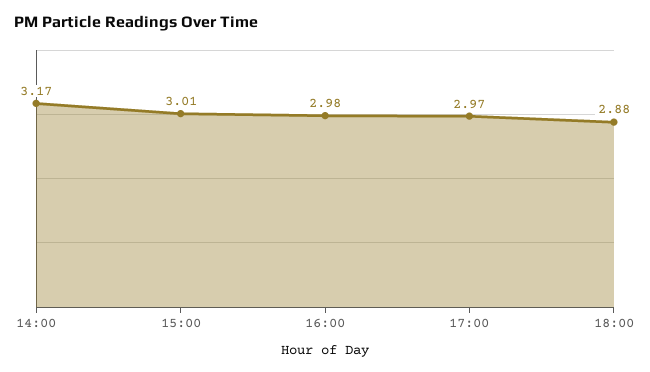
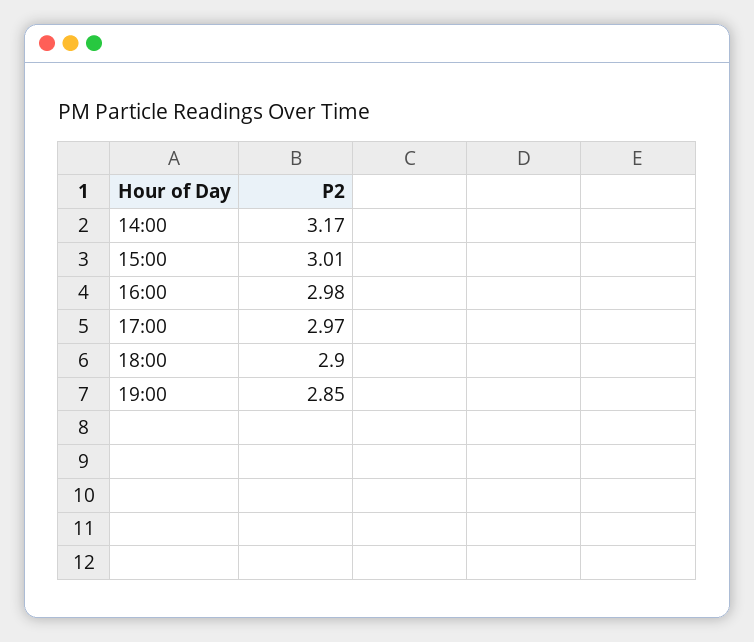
18:00: 2.88 -> 2.9
19:00: none -> 2.85

